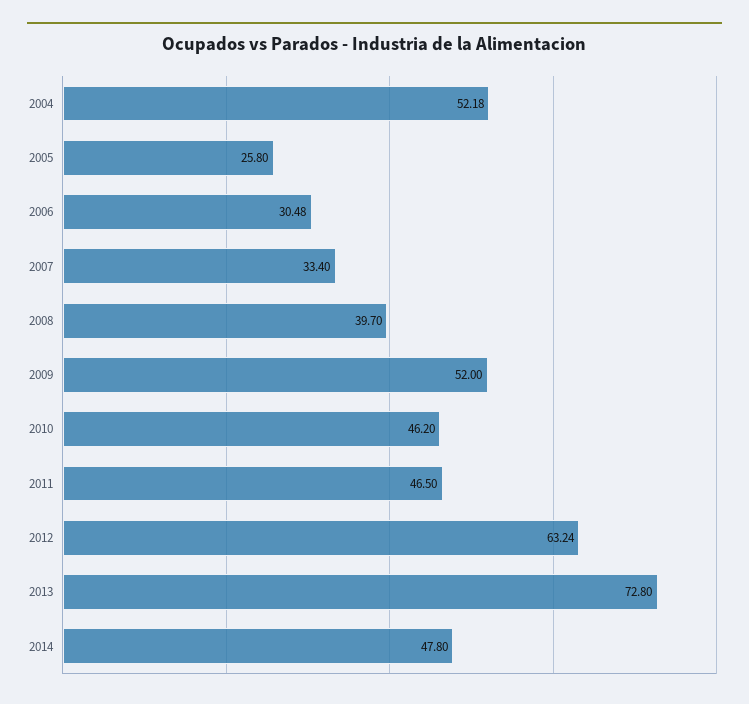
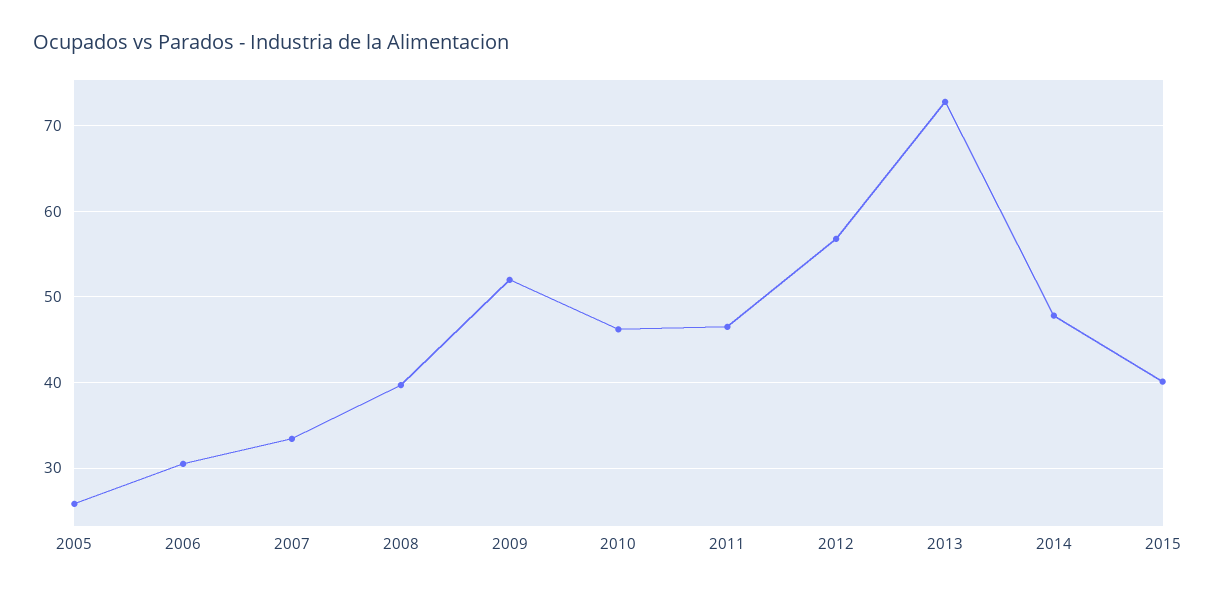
2004: 52.18 -> none
2012: 63.24 -> 57
2015: none -> 40

